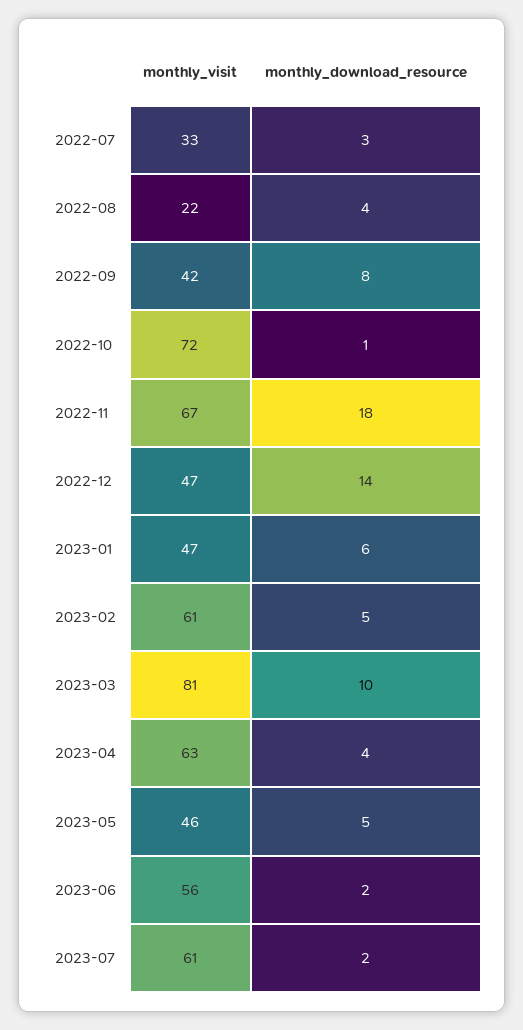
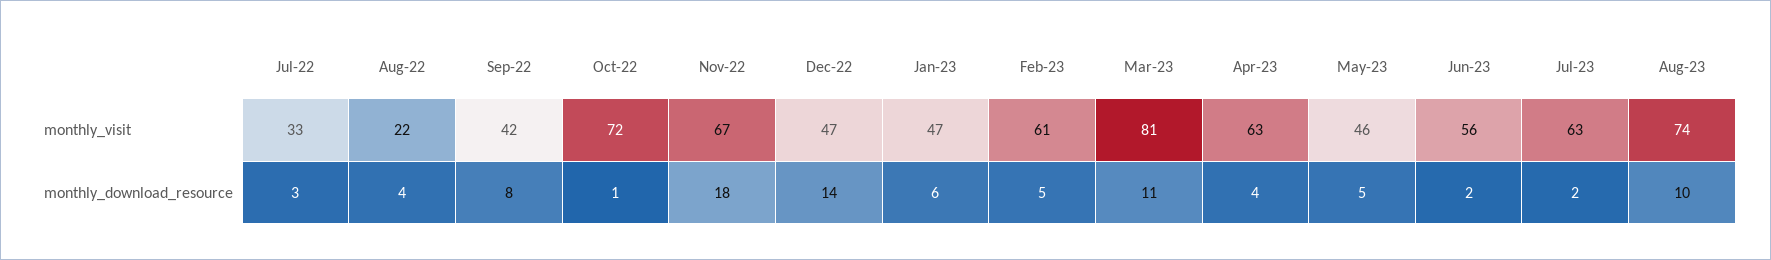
monthly_download_resource, 2023-03: 10 -> 11
monthly_visit, 2023-07: 61 -> 63
monthly_visit, Aug-23: none -> 74
monthly_download_resource, Aug-23: none -> 10

